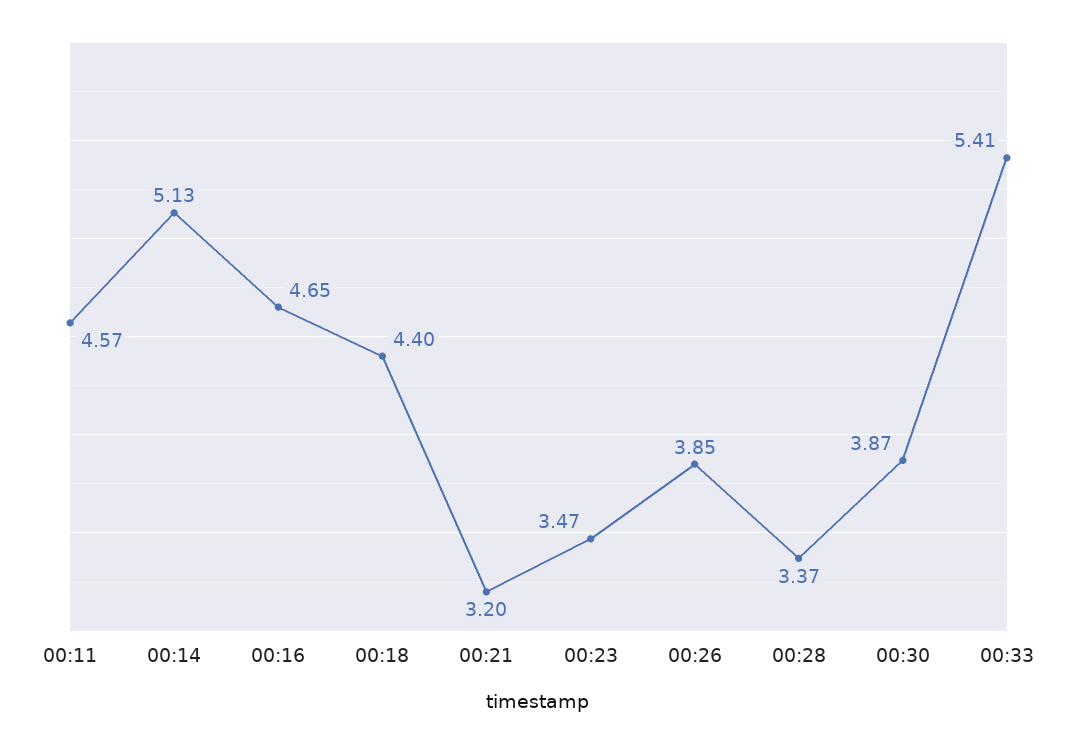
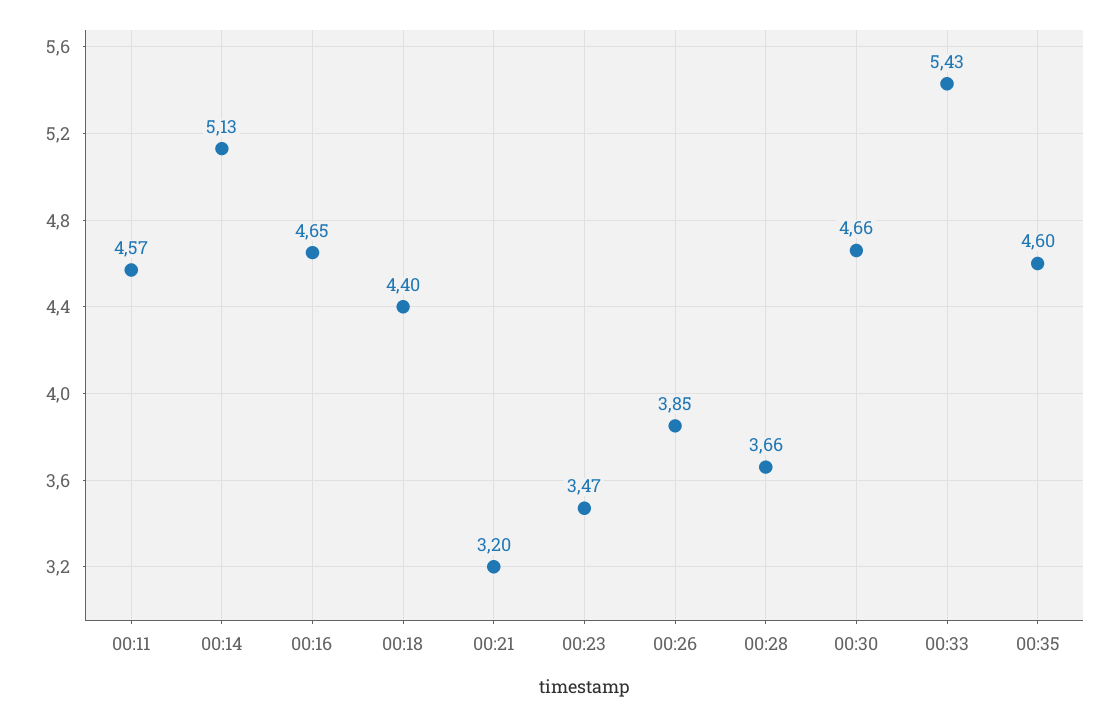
00:28: 3.37 -> 3.66
00:30: 3.87 -> 4.66
00:33: 5.41 -> 5.43
00:35: none -> 4.6

